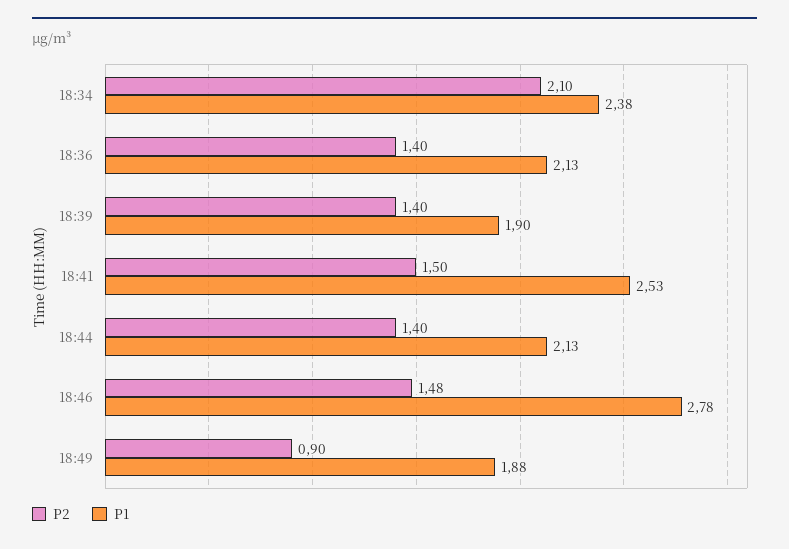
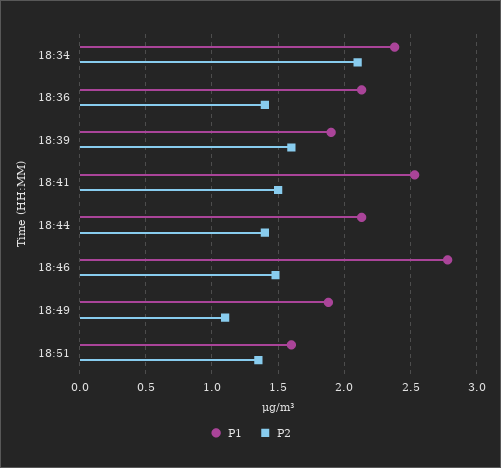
P2, 18:39: 1.4 -> 1.6
P2, 18:49: 0.9 -> 1.1
P1, 18:51: none -> 1.6
P2, 18:51: none -> 1.35

